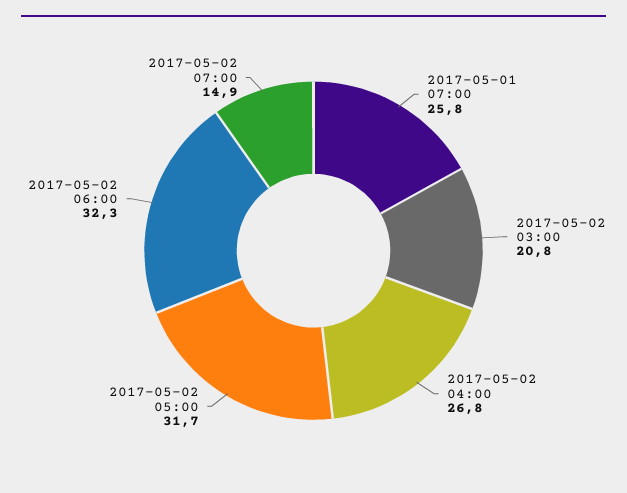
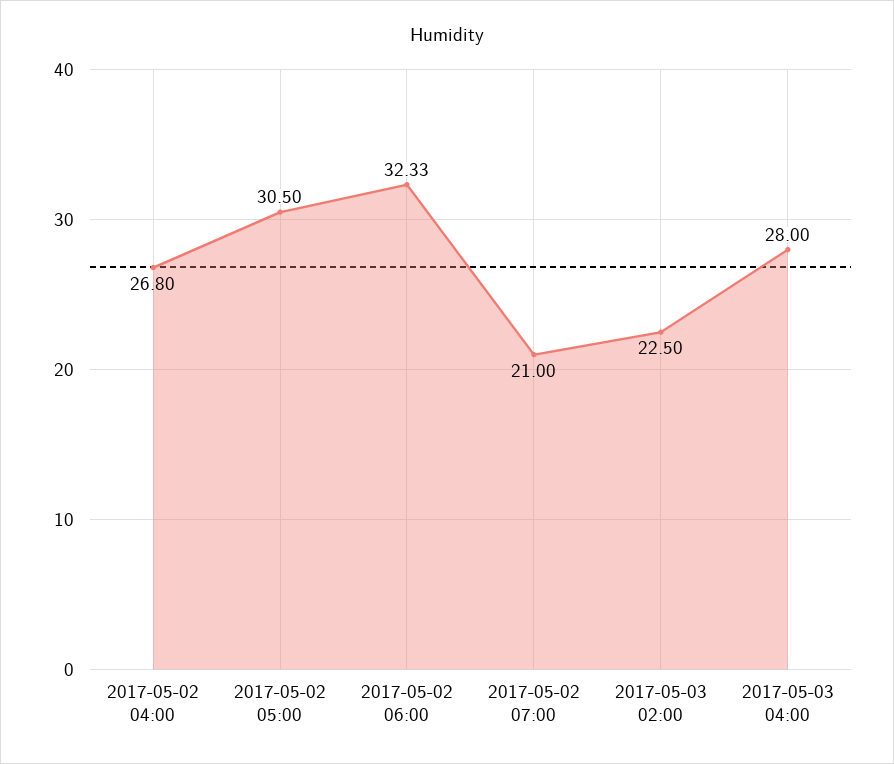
2017-05-01 07:00: 25.8 -> none
2017-05-02 03:00: 20.8 -> none
2017-05-02 05:00: 31.7 -> 30.5
2017-05-02 07:00: 14.9 -> 21
2017-05-03 02:00: none -> 22.5
2017-05-03 04:00: none -> 28

